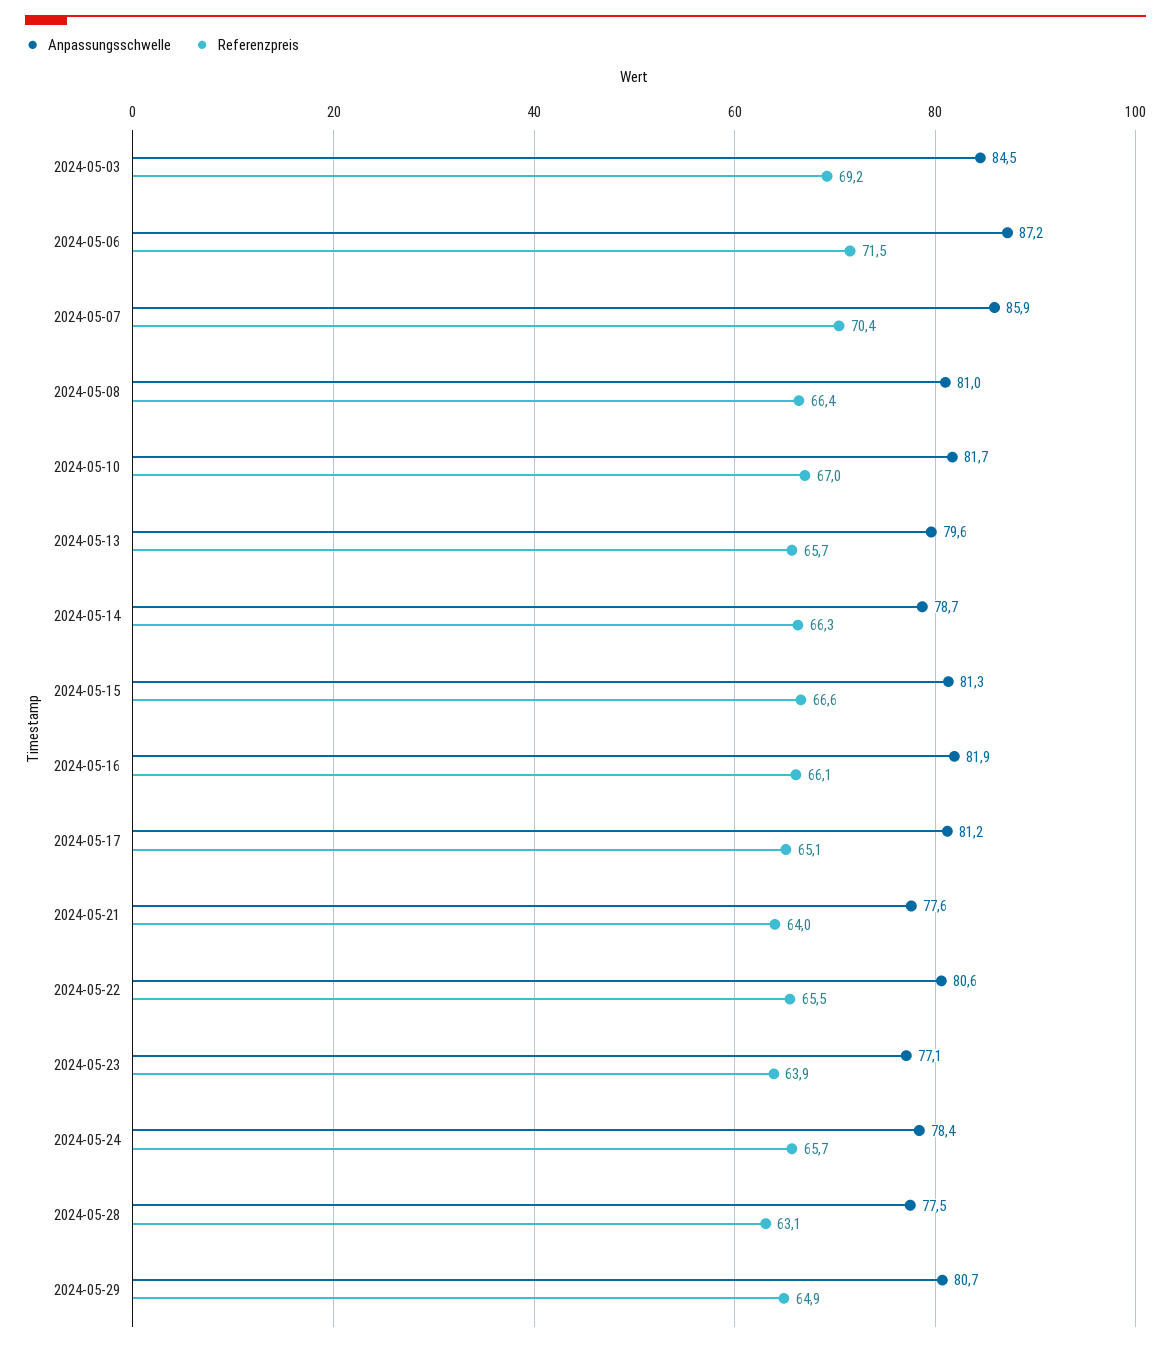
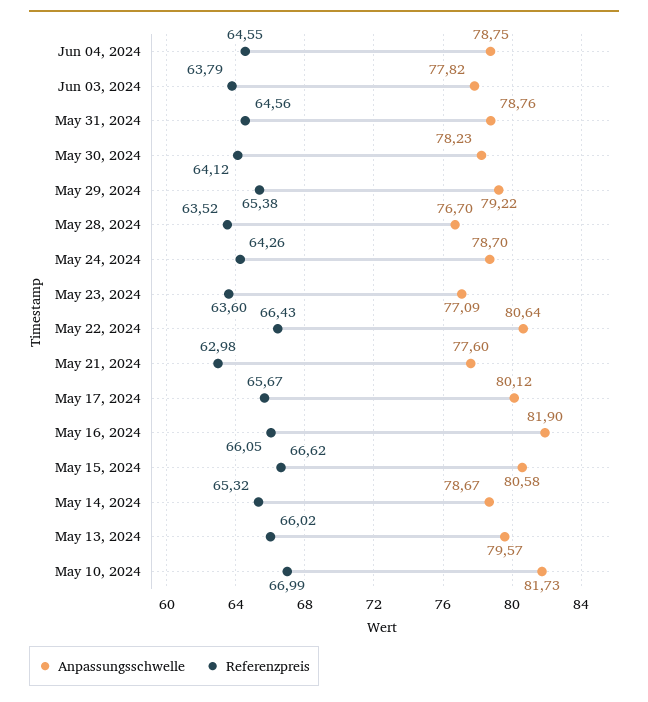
Anpassungsschwelle, 2024-05-03: 84.5 -> none
Referenzpreis, 2024-05-03: 69.2 -> none
Anpassungsschwelle, 2024-05-06: 87.2 -> none
Referenzpreis, 2024-05-06: 71.5 -> none
Anpassungsschwelle, 2024-05-07: 85.9 -> none
Referenzpreis, 2024-05-07: 70.4 -> none
Anpassungsschwelle, 2024-05-08: 81 -> none
Referenzpreis, 2024-05-08: 66.4 -> none
Referenzpreis, 2024-05-13: 65.7 -> 66.02
Referenzpreis, 2024-05-14: 66.3 -> 65.32
Anpassungsschwelle, 2024-05-15: 81.3 -> 80.58
Anpassungsschwelle, 2024-05-17: 81.2 -> 80.12
Referenzpreis, 2024-05-17: 65.1 -> 65.67
Referenzpreis, 2024-05-21: 64 -> 62.98
Referenzpreis, 2024-05-22: 65.5 -> 66.43
Referenzpreis, 2024-05-23: 63.9 -> 63.6
Anpassungsschwelle, 2024-05-24: 78.4 -> 78.7
Referenzpreis, 2024-05-24: 65.7 -> 64.26
Anpassungsschwelle, 2024-05-28: 77.5 -> 76.7
Referenzpreis, 2024-05-28: 63.1 -> 63.52
Anpassungsschwelle, 2024-05-29: 80.7 -> 79.22
Referenzpreis, 2024-05-29: 64.9 -> 65.38
Anpassungsschwelle, Jun 04, 2024: none -> 78.75
Referenzpreis, Jun 04, 2024: none -> 64.55
Anpassungsschwelle, Jun 03, 2024: none -> 77.82
Referenzpreis, Jun 03, 2024: none -> 63.79
Anpassungsschwelle, May 31, 2024: none -> 78.76
Referenzpreis, May 31, 2024: none -> 64.56
Anpassungsschwelle, May 30, 2024: none -> 78.23
Referenzpreis, May 30, 2024: none -> 64.12

